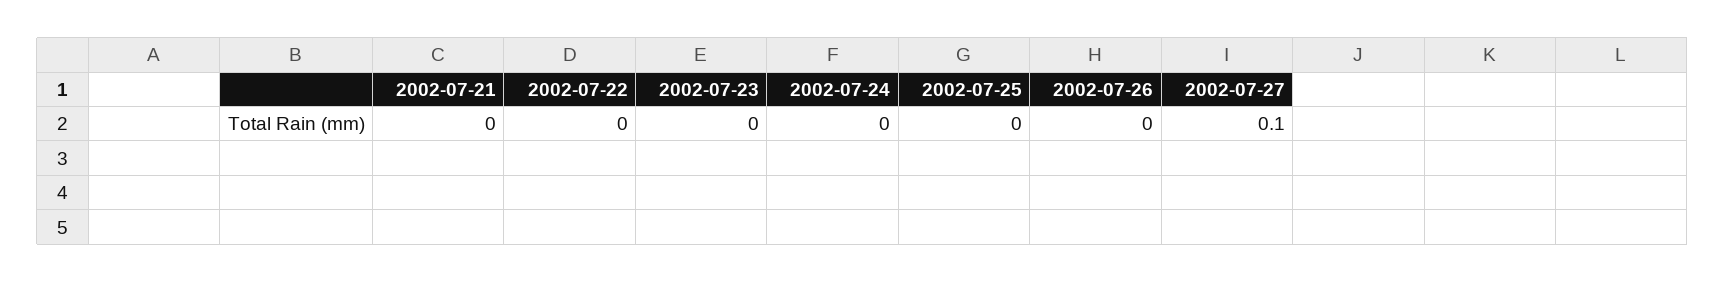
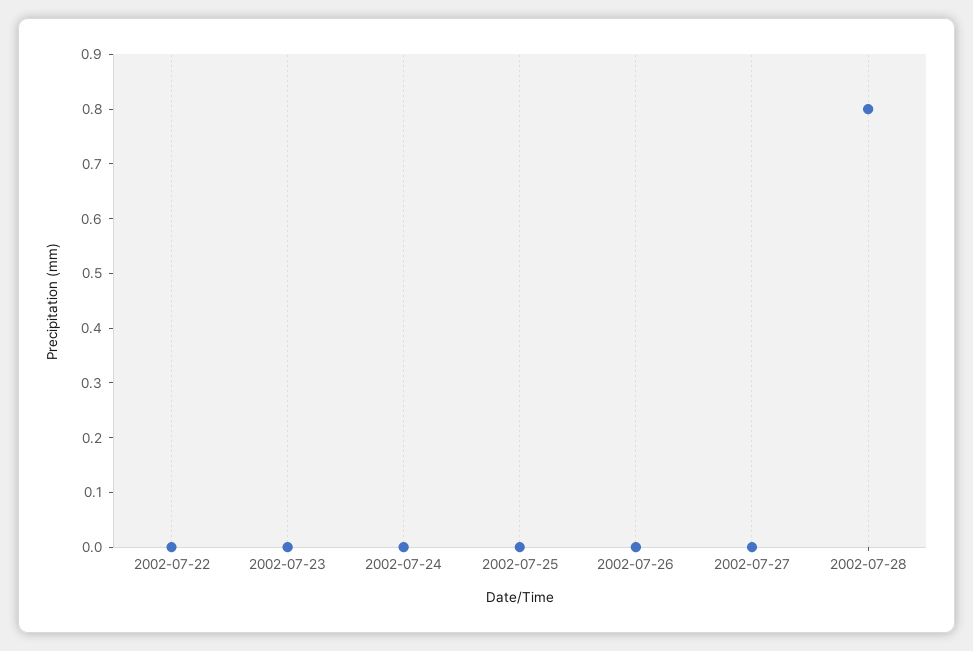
2002-07-21: 0 -> none
2002-07-27: 0.1 -> 0
2002-07-28: none -> 0.8

